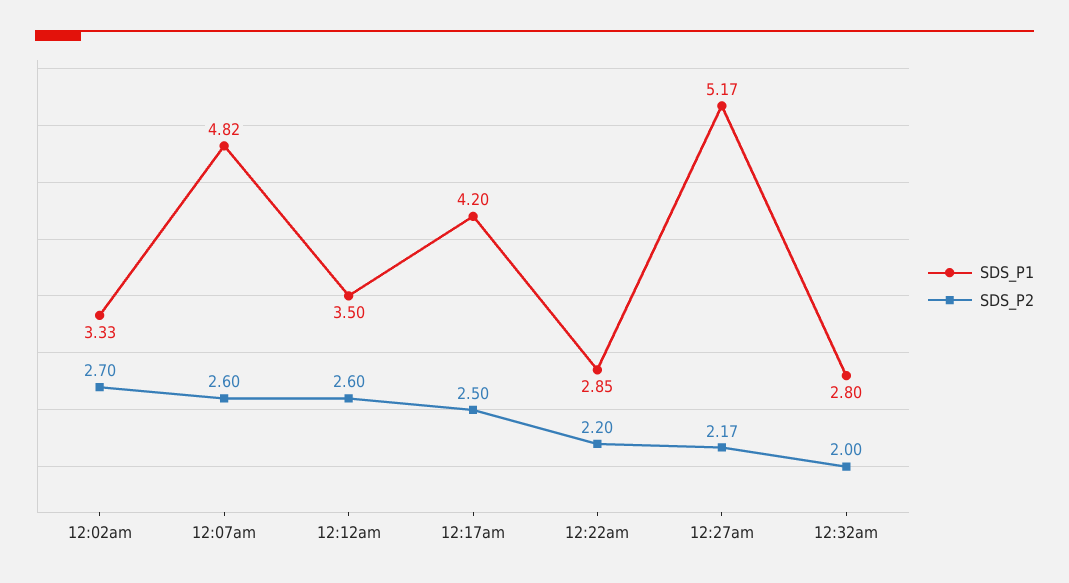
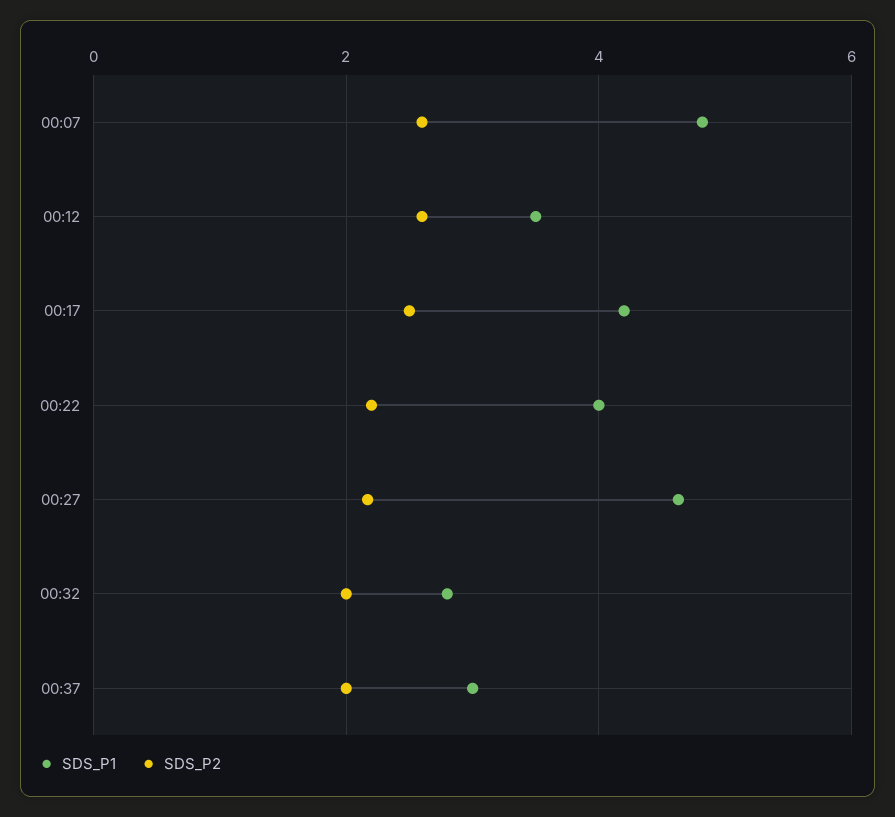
SDS_P1, 12:02am: 3.33 -> none
SDS_P2, 12:02am: 2.7 -> none
SDS_P1, 12:22am: 2.85 -> 4
SDS_P1, 12:27am: 5.17 -> 4.6
SDS_P1, 00:37: none -> 3
SDS_P2, 00:37: none -> 2

